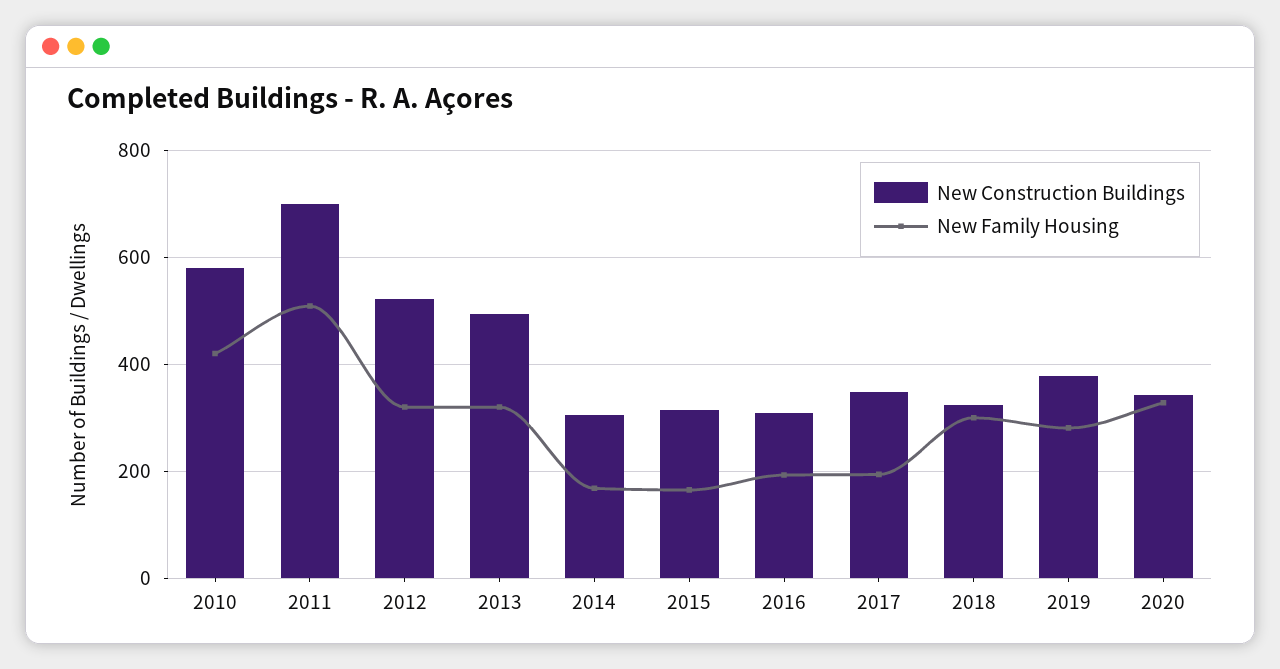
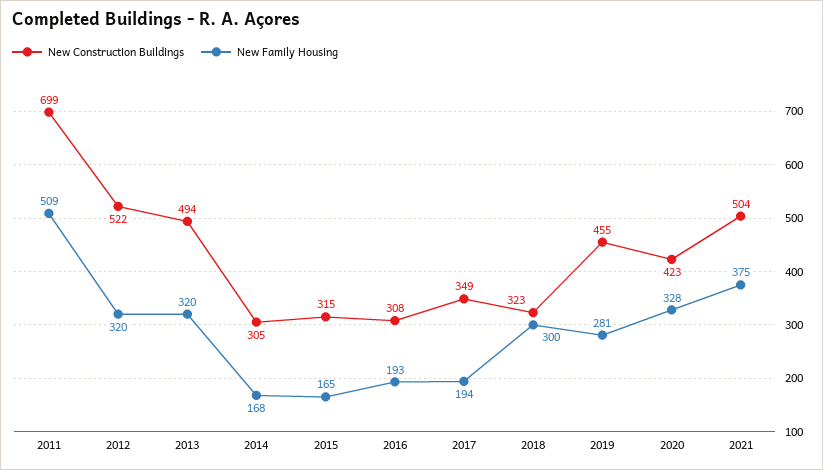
New Construction Buildings, 2010: 580 -> none
New Family Housing, 2010: 420 -> none
New Construction Buildings, 2019: 380 -> 455
New Construction Buildings, 2020: 340 -> 423
New Construction Buildings, 2021: none -> 504
New Family Housing, 2021: none -> 375

